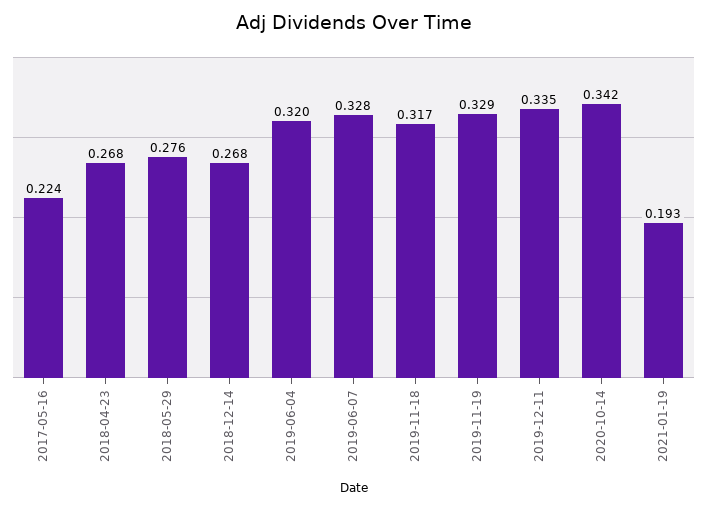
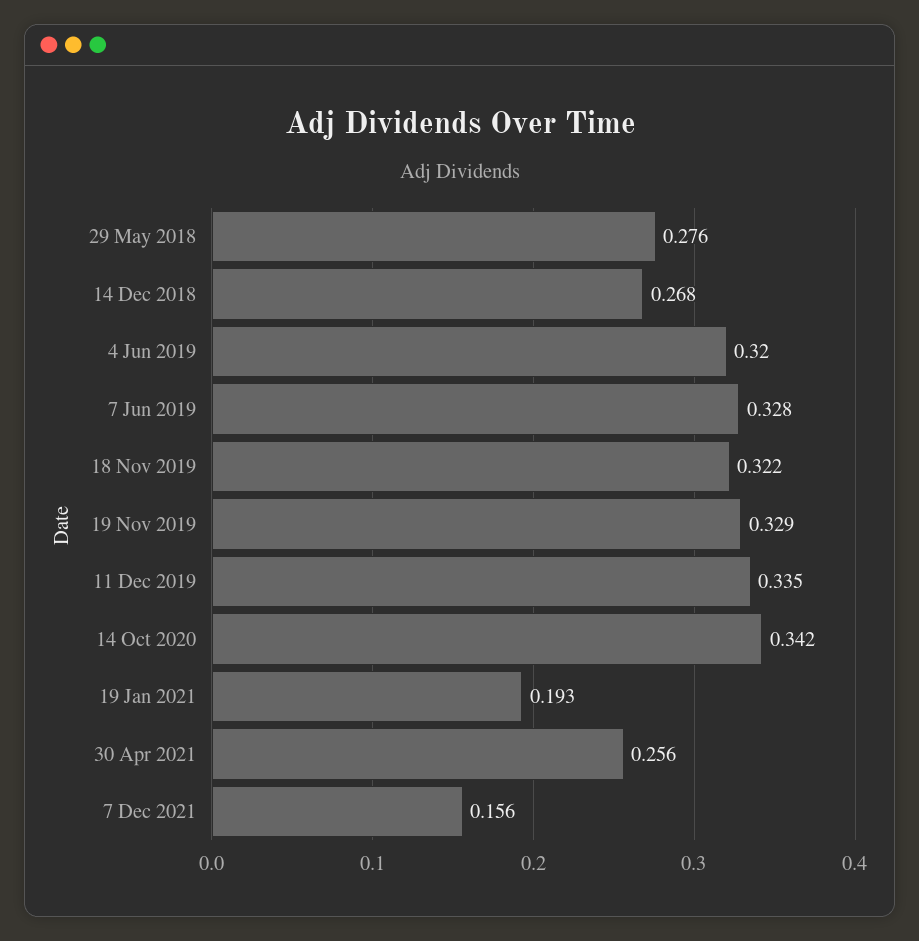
2017-05-16: 0.224 -> none
2018-04-23: 0.268 -> none
2019-11-18: 0.317 -> 0.322
30 Apr 2021: none -> 0.256
7 Dec 2021: none -> 0.156

